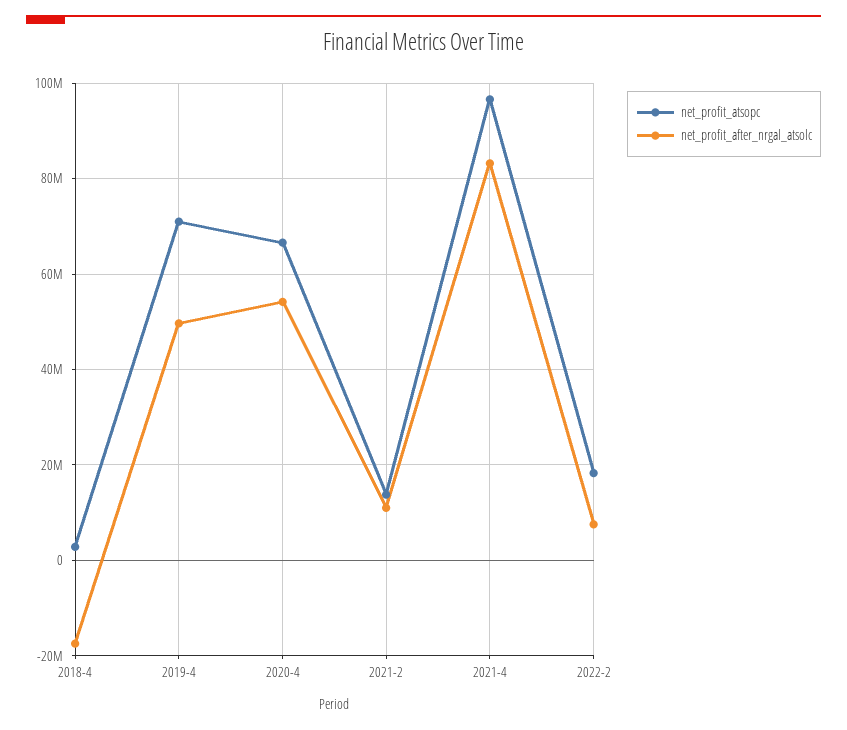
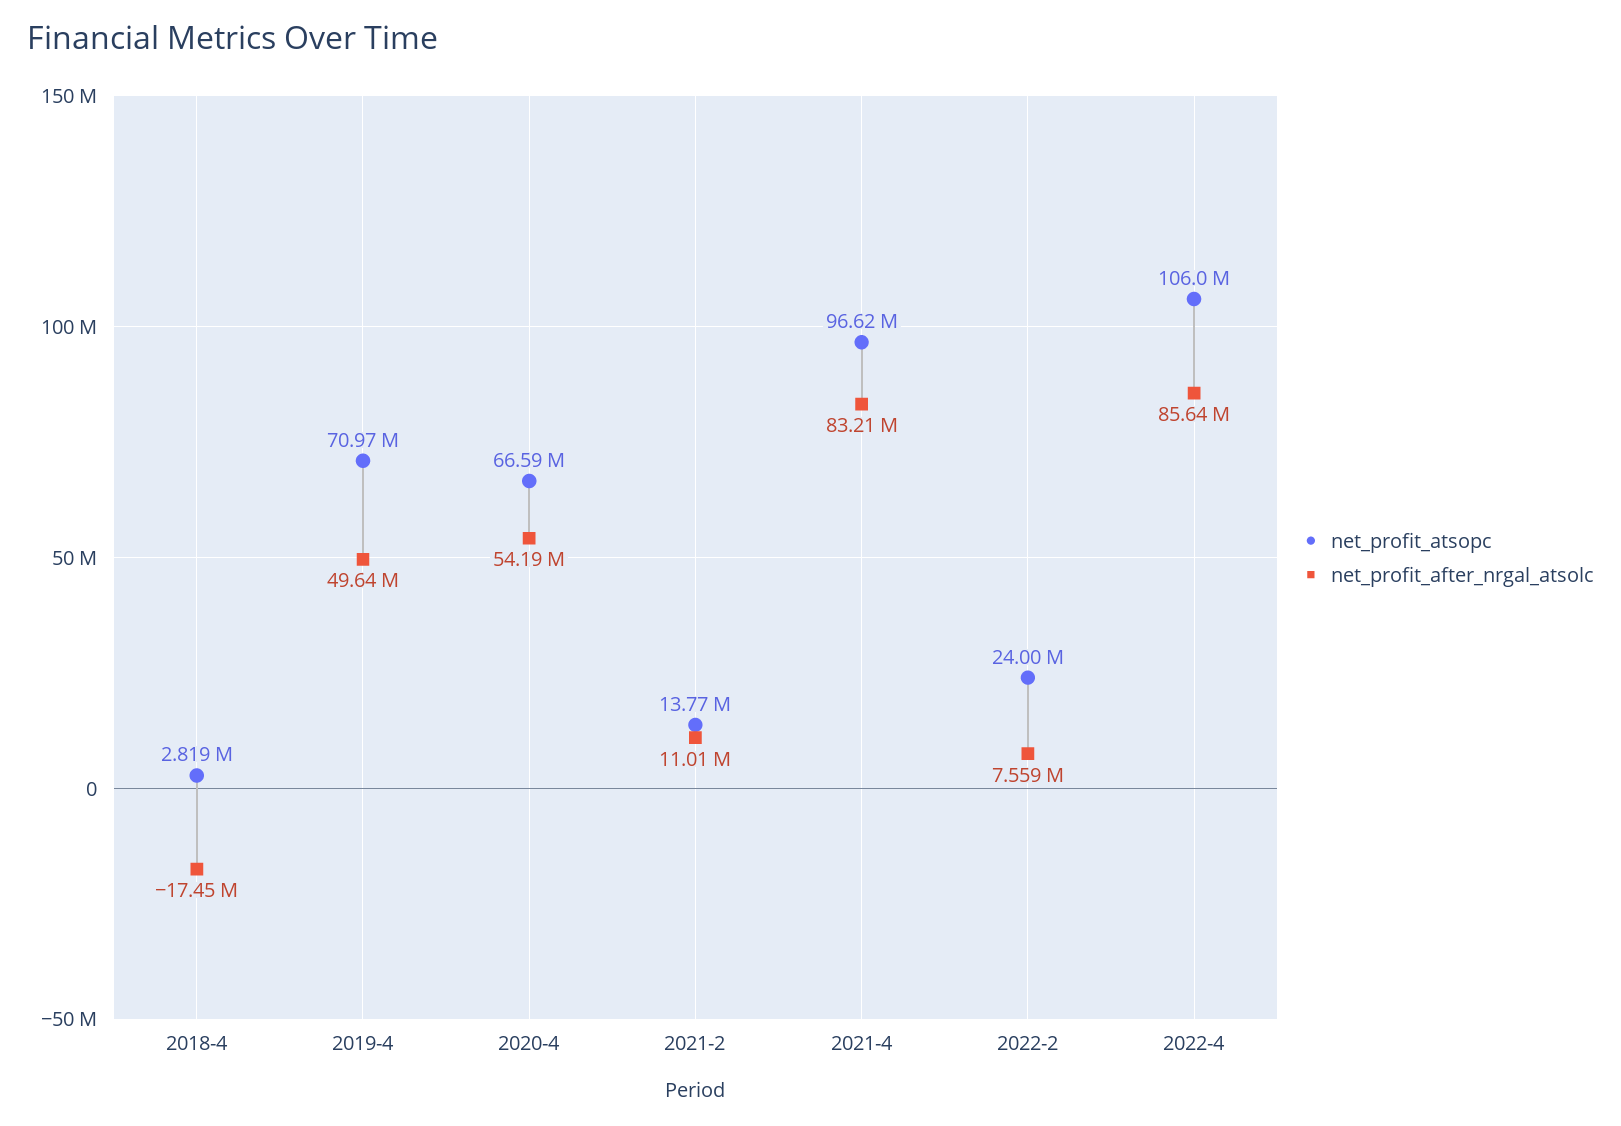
net_profit_atsopc, 2022-2: 18000000 -> 24000000
net_profit_atsopc, 2022-4: none -> 106000000
net_profit_after_nrgal_atsolc, 2022-4: none -> 85640000

